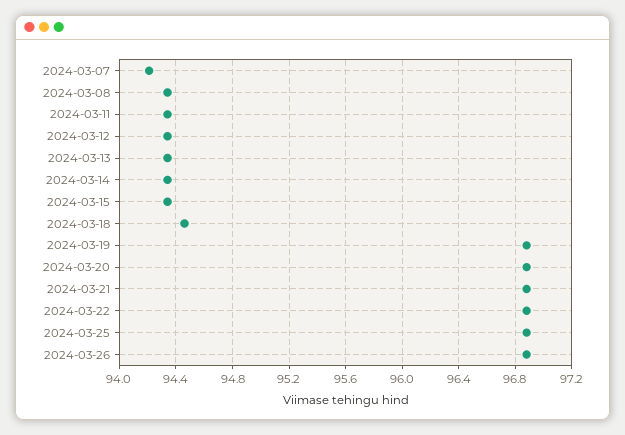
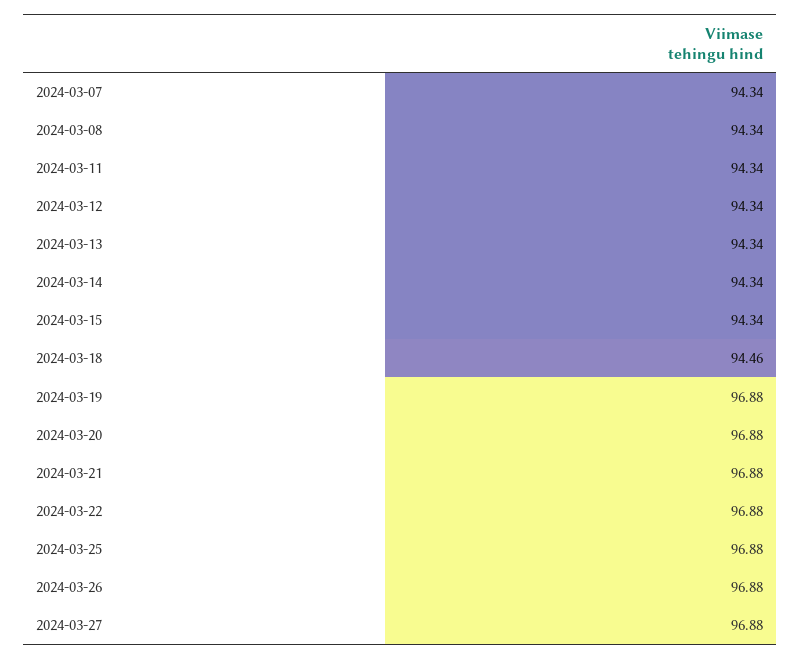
2024-03-07: 94.2 -> 94.34
2024-03-27: none -> 96.88

